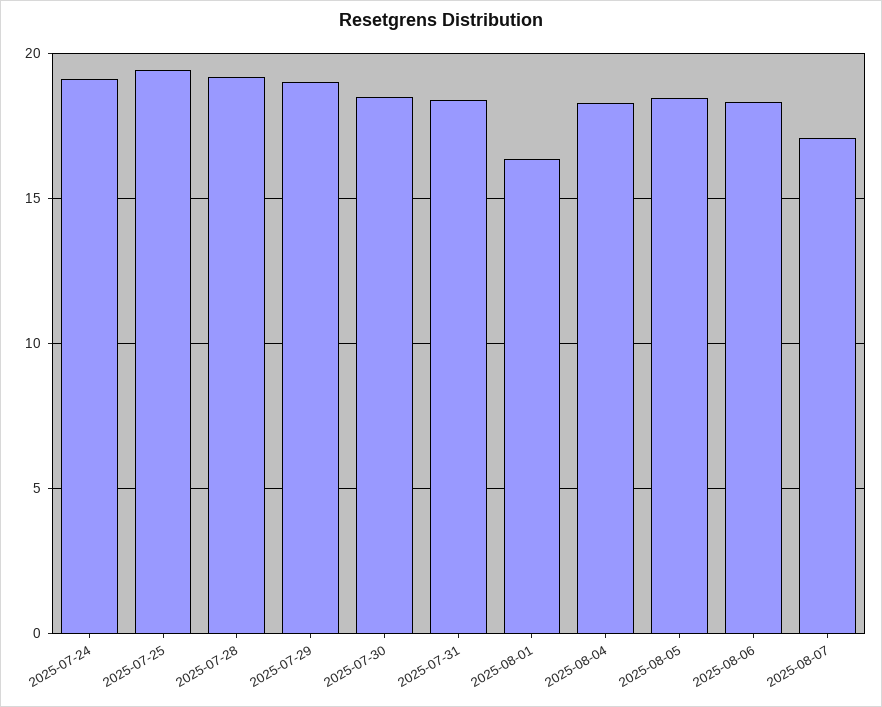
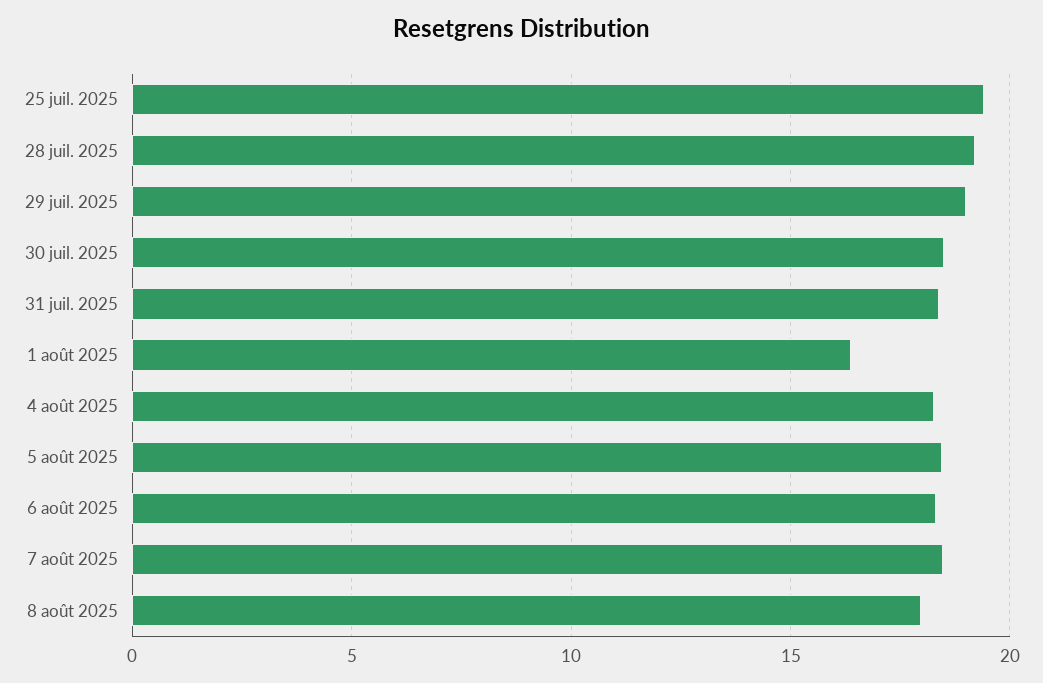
2025-07-24: 19 -> none
2025-08-07: 17 -> 18.5
8 août 2025: none -> 18

